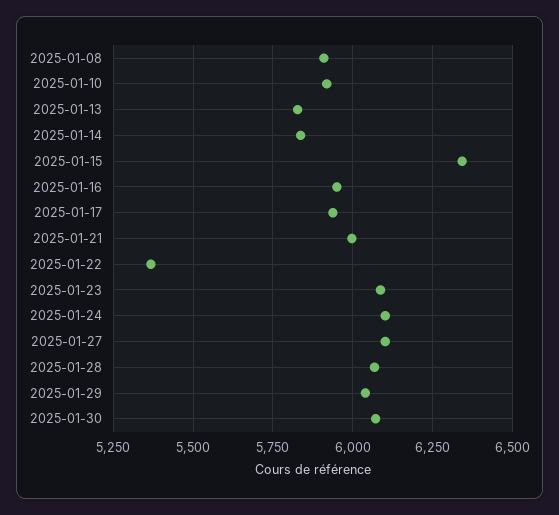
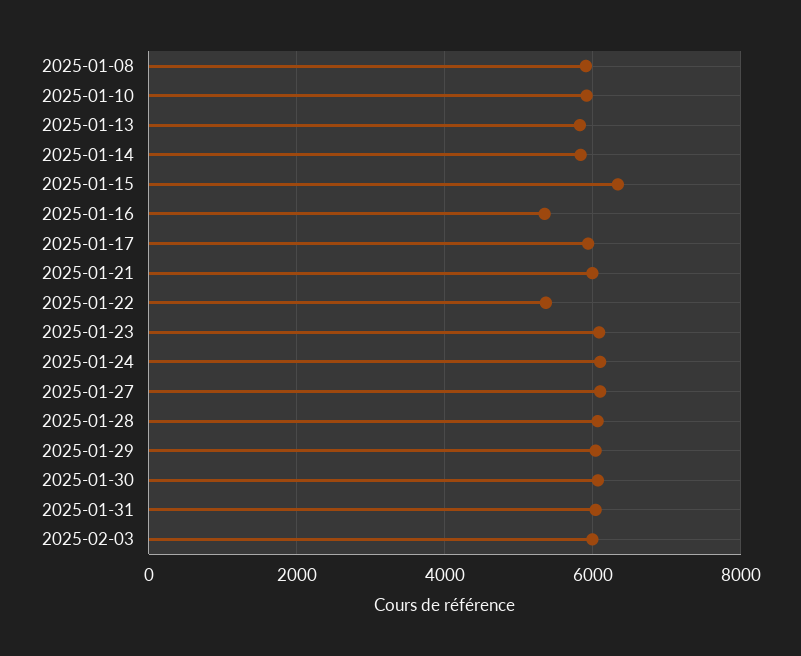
2025-01-16: 5950 -> 5400
2025-01-31: none -> 6000
2025-02-03: none -> 6000

